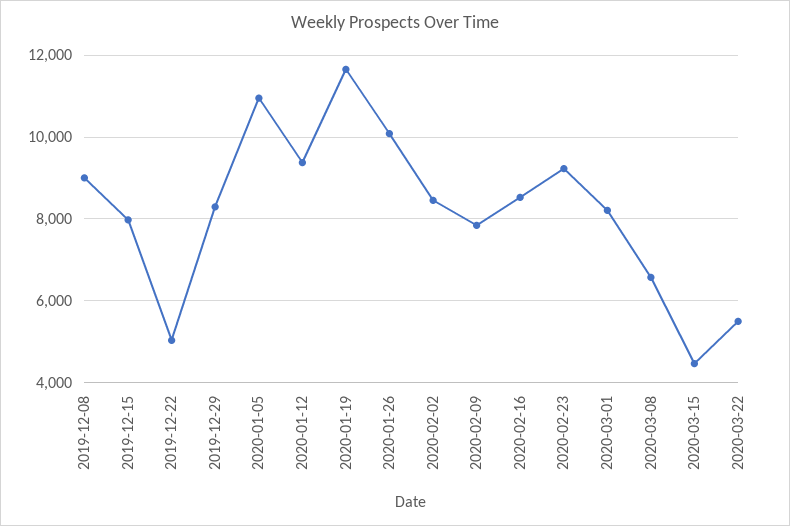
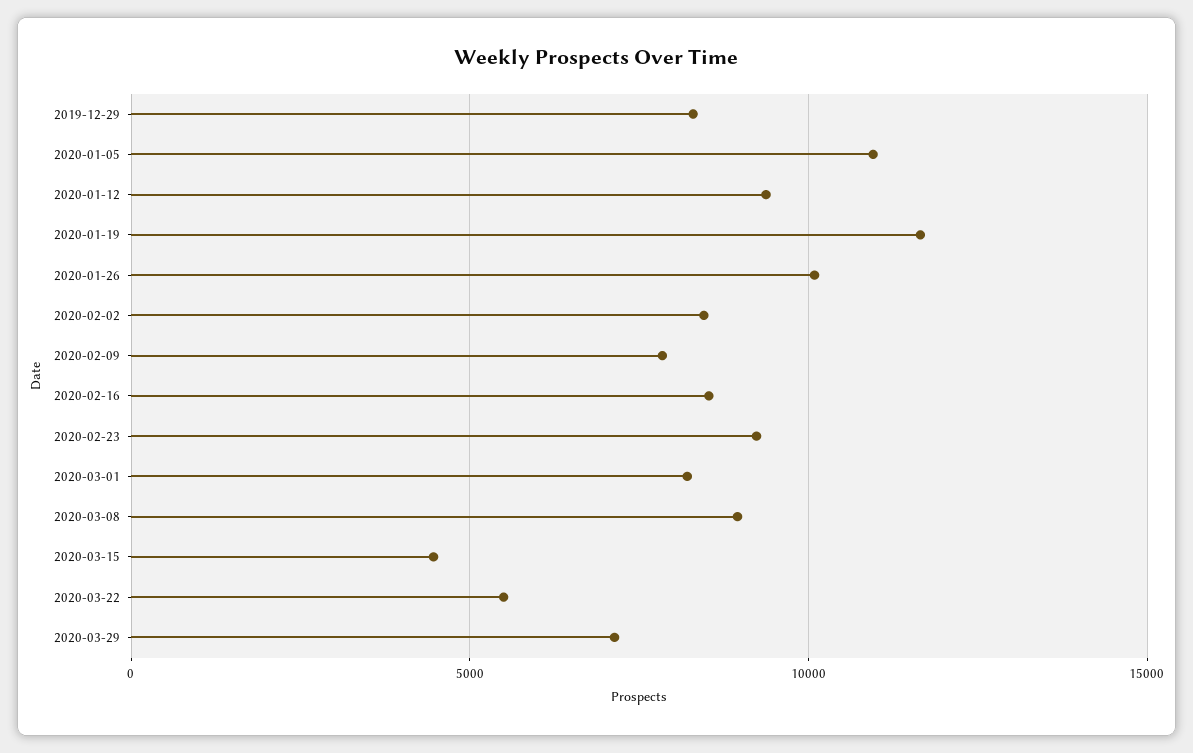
2019-12-08: 9000 -> none
2019-12-15: 8000 -> none
2019-12-22: 5000 -> none
2020-03-08: 6600 -> 9000
2020-03-29: none -> 7000

